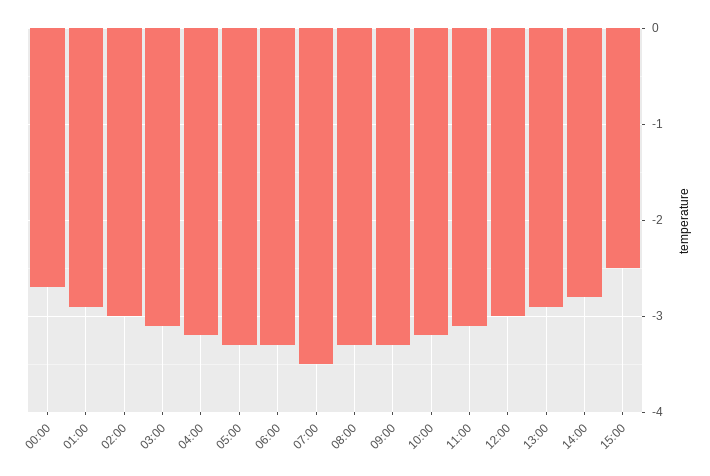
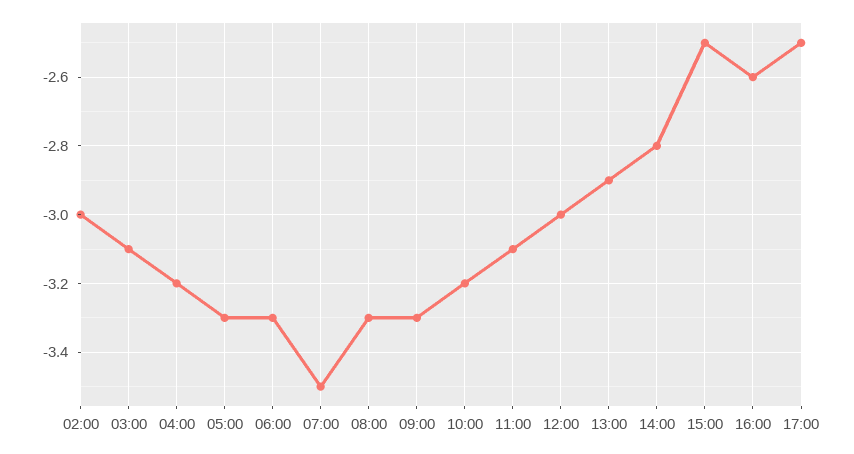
00:00: -2.7 -> none
01:00: -2.9 -> none
16:00: none -> -2.6
17:00: none -> -2.5

